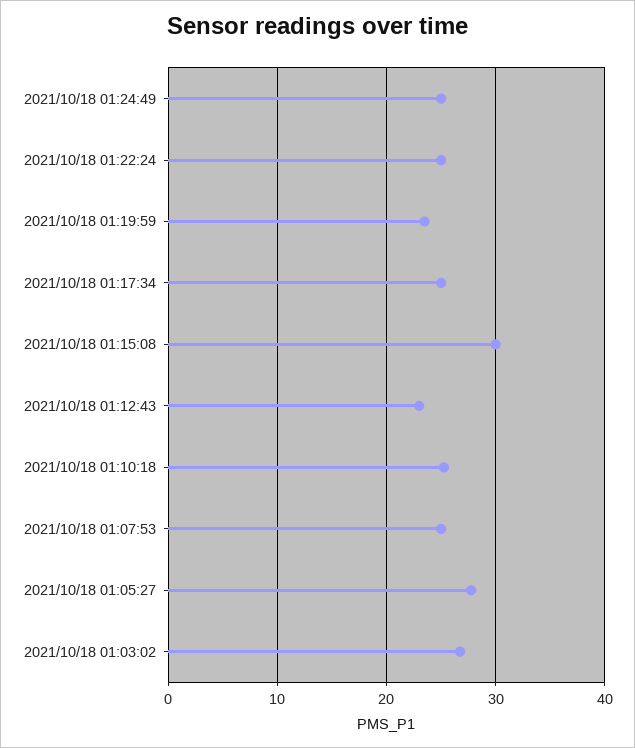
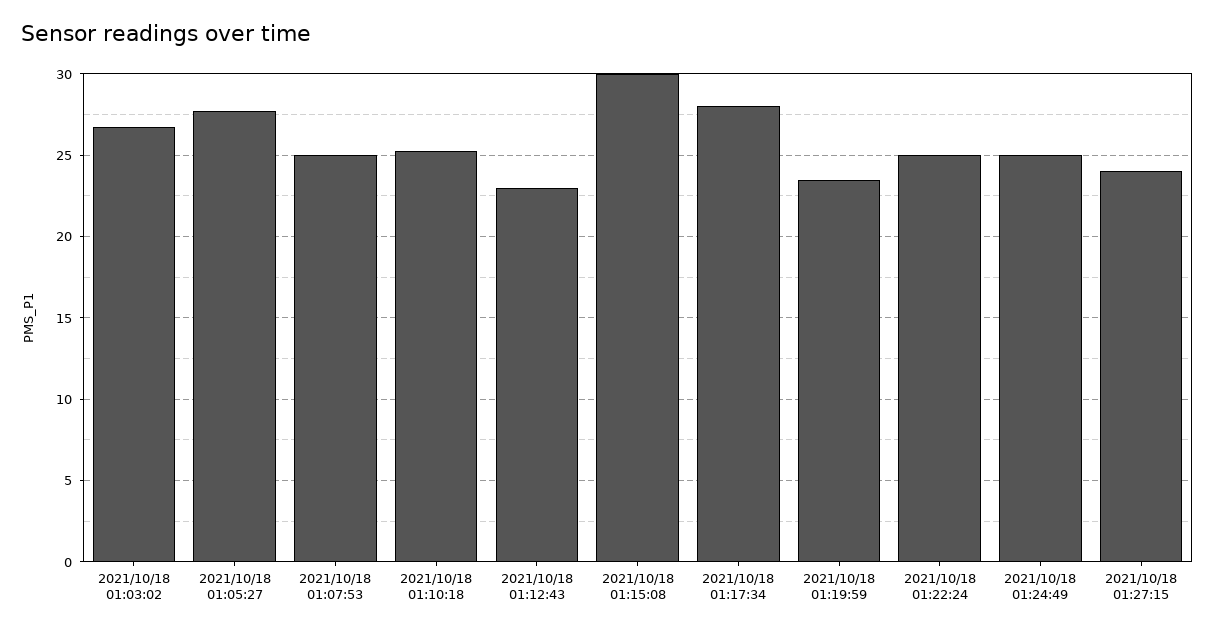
2021/10/18 01:17:34: 25 -> 28
2021/10/18 01:27:15: none -> 24

